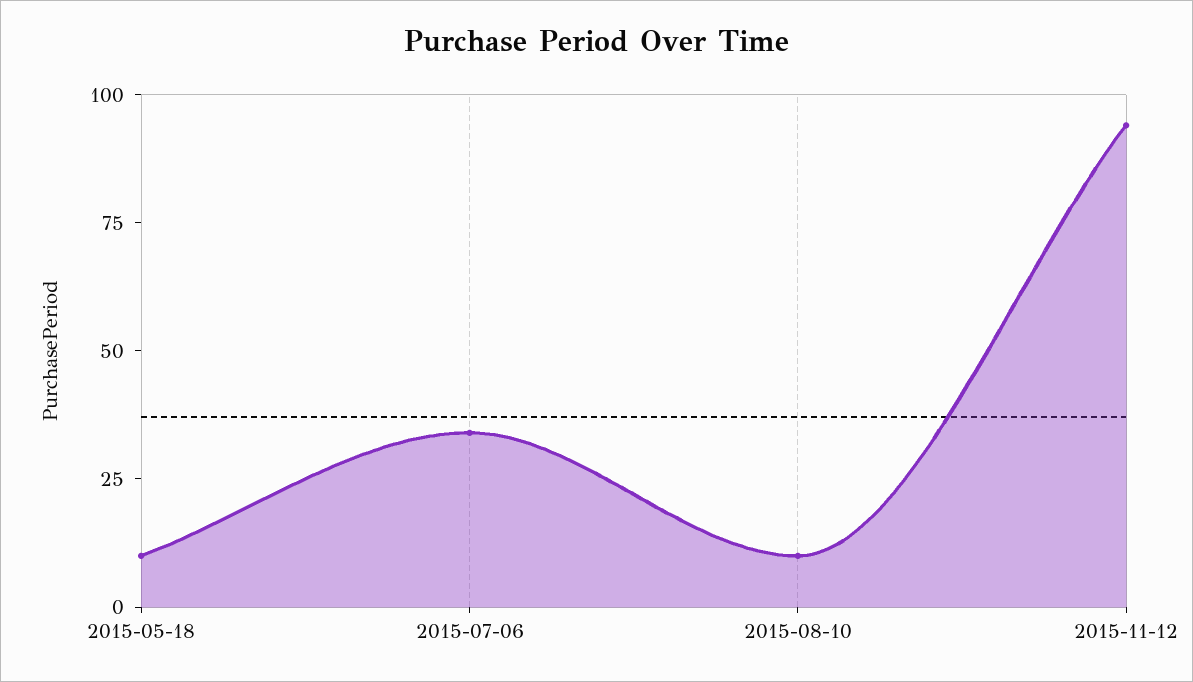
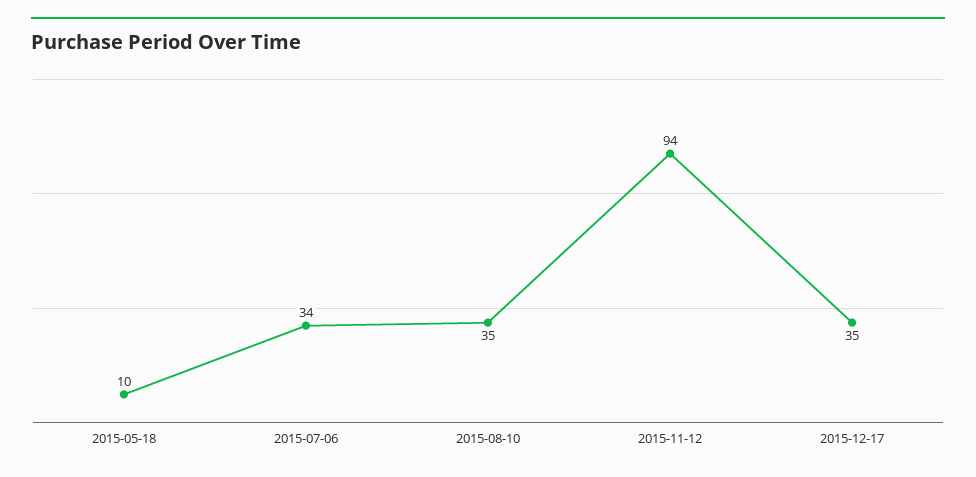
2015-08-10: 10 -> 35
2015-12-17: none -> 35

